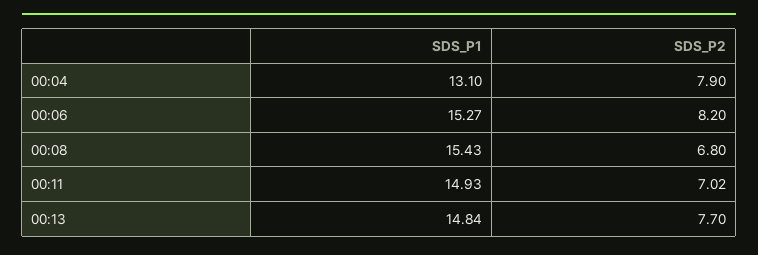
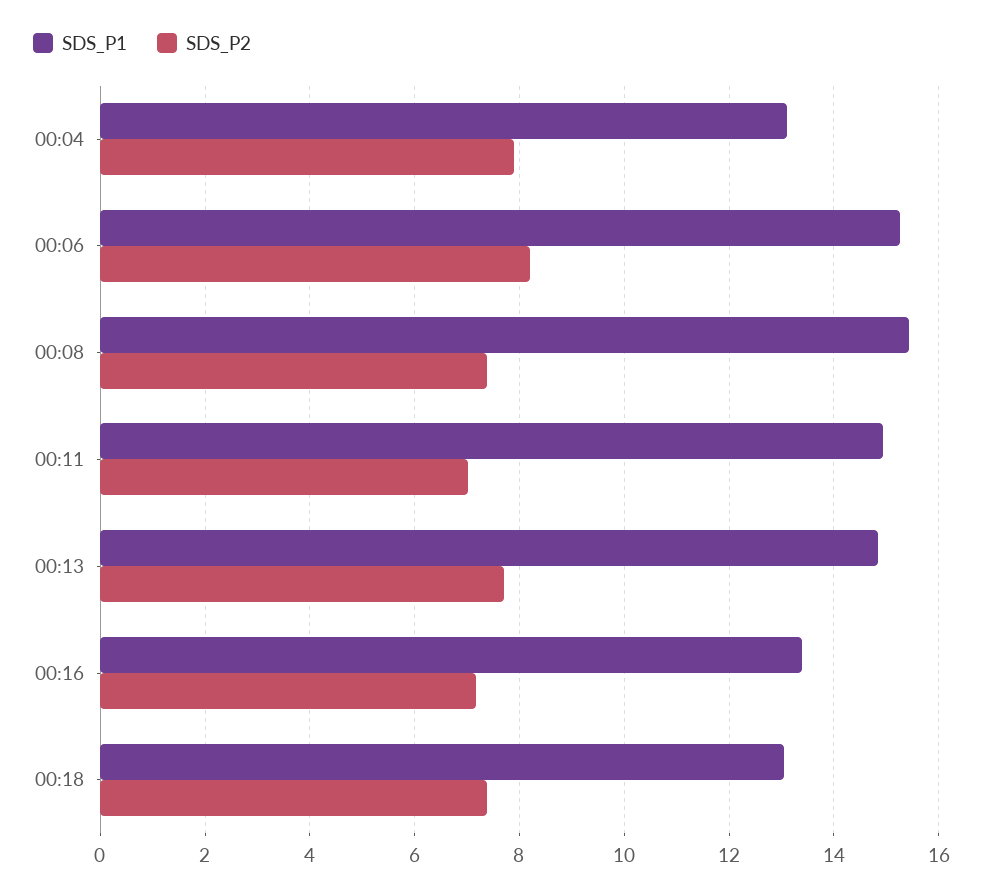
SDS_P2, 00:08: 6.8 -> 7.4
SDS_P1, 00:16: none -> 13.4
SDS_P2, 00:16: none -> 7.2
SDS_P1, 00:18: none -> 13
SDS_P2, 00:18: none -> 7.4

